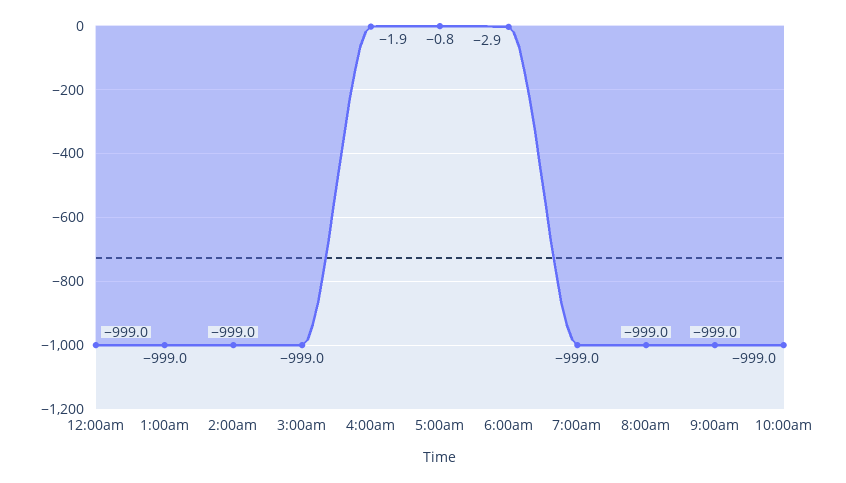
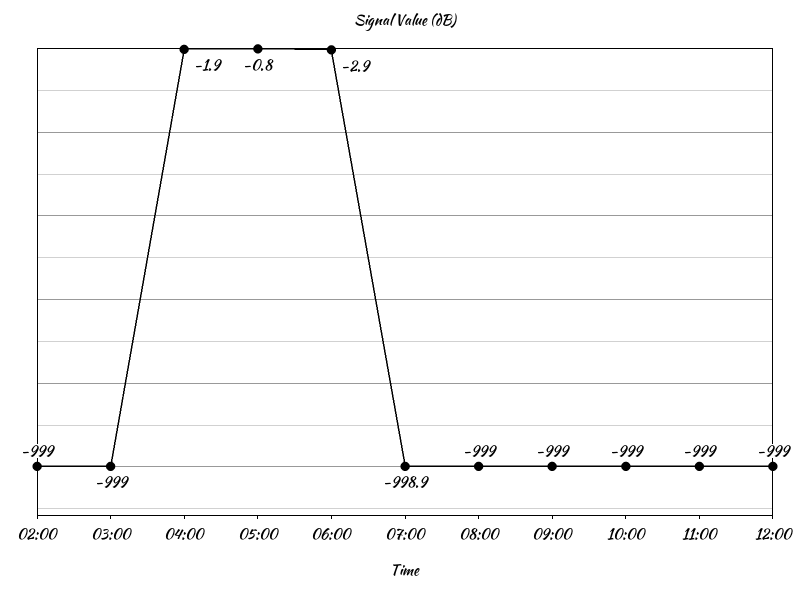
12:00am: -999 -> none
1:00am: -999 -> none
7:00am: -999 -> -998.9
11:00: none -> -999
12:00: none -> -999

